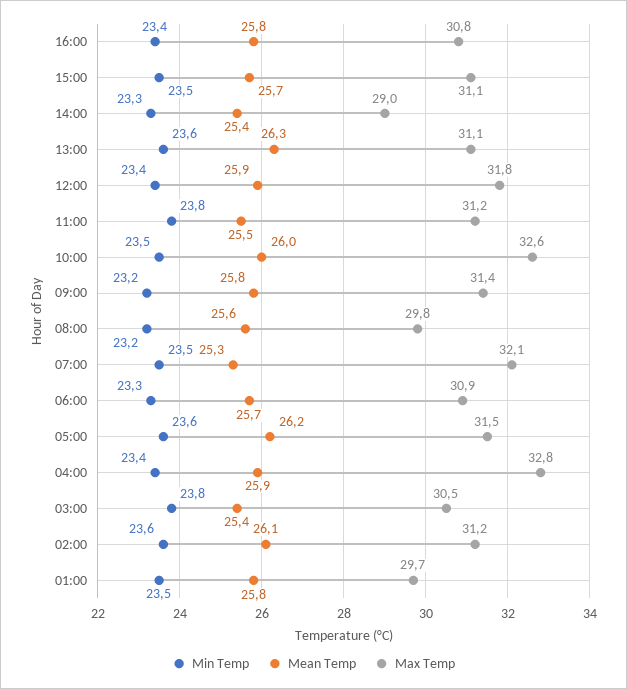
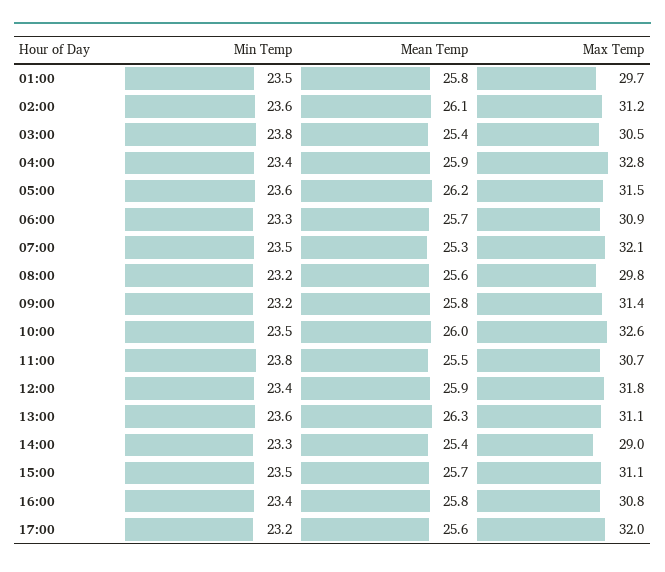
Max Temp, 11:00: 31.2 -> 30.7
Min Temp, 17:00: none -> 23.2
Mean Temp, 17:00: none -> 25.6
Max Temp, 17:00: none -> 32

